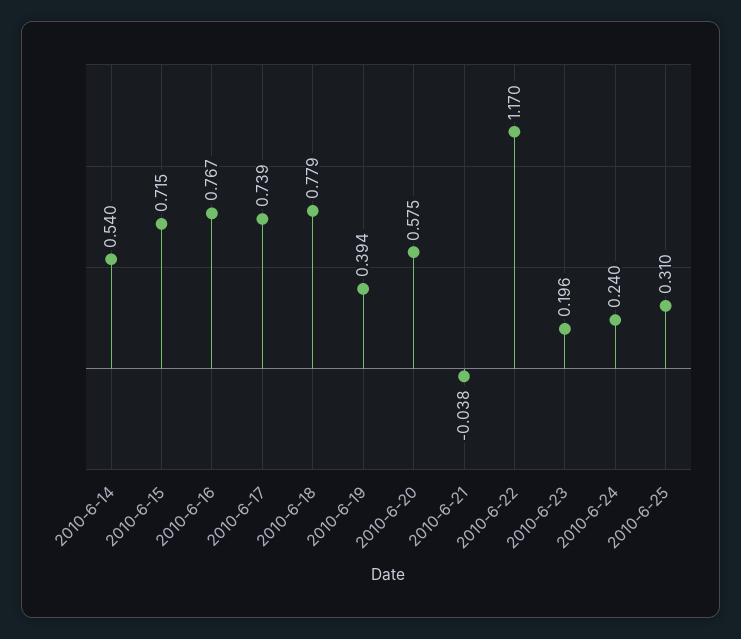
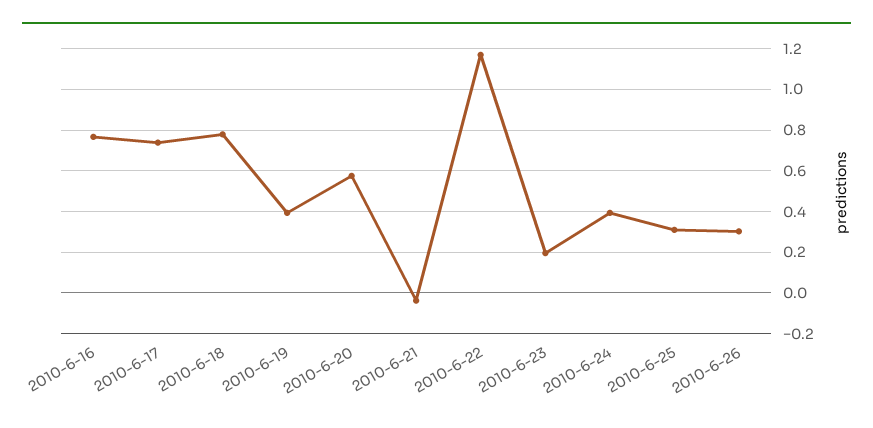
2010-6-14: 0.54 -> none
2010-6-15: 0.715 -> none
2010-6-24: 0.24 -> 0.4
2010-6-26: none -> 0.3

